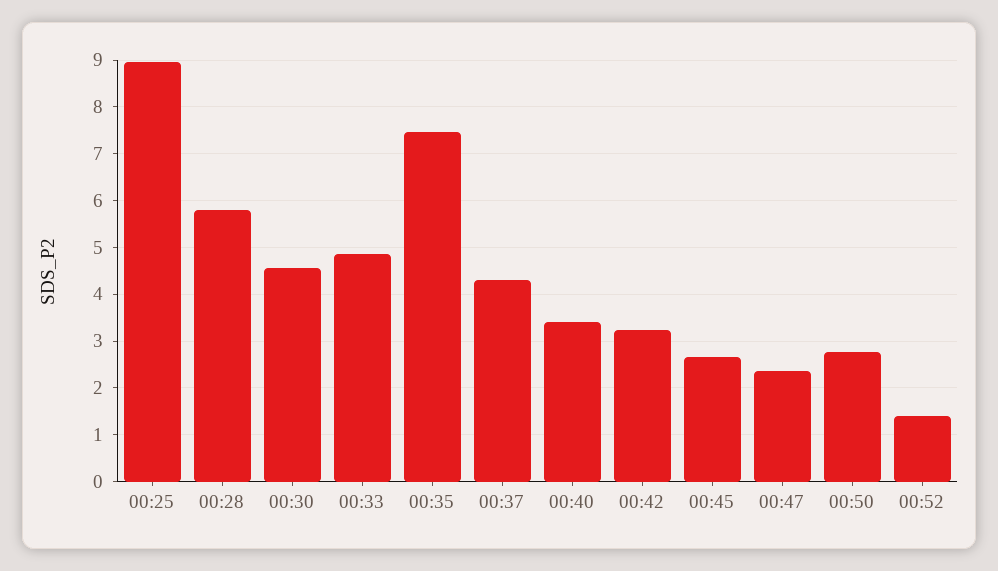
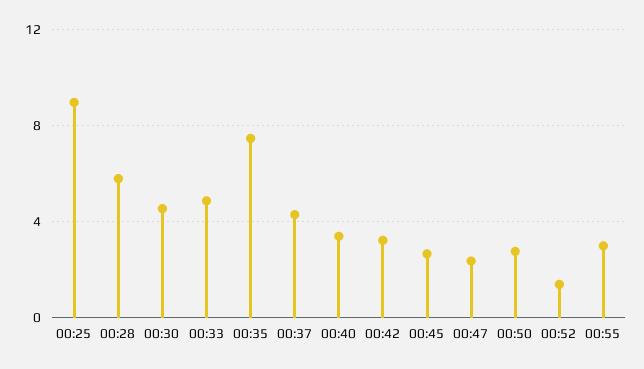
00:55: none -> 3

